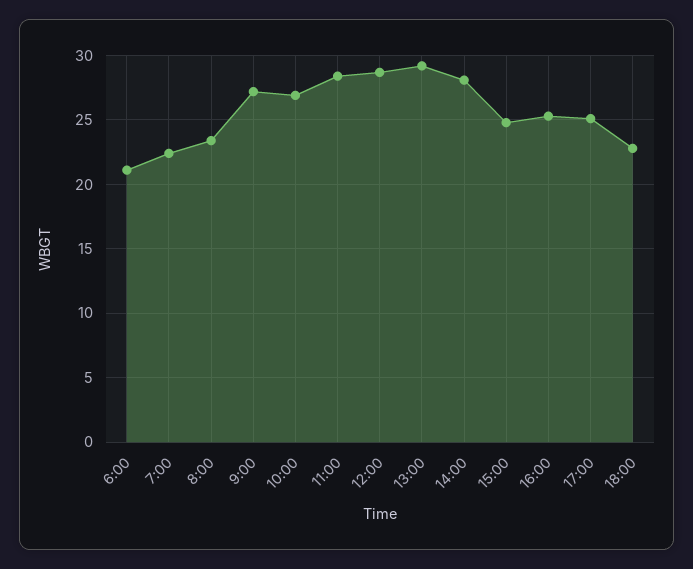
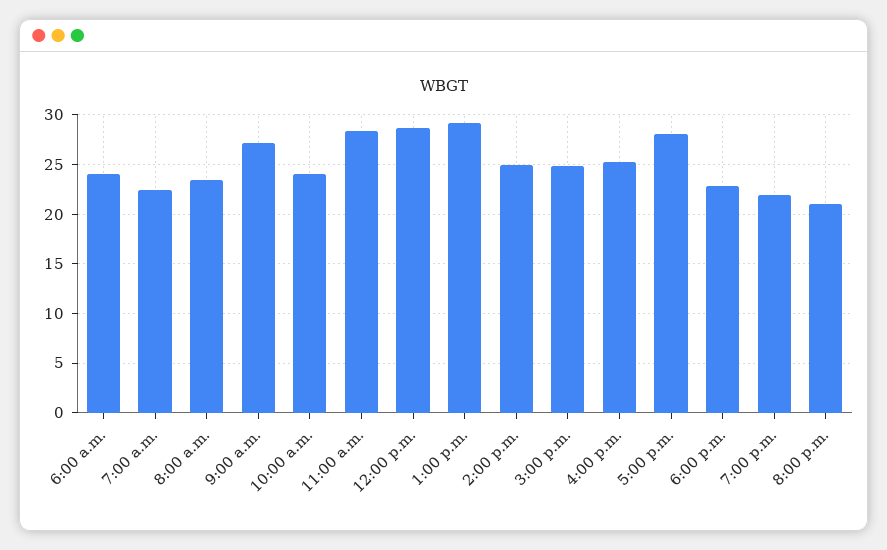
6:00: 21 -> 24
10:00: 27 -> 24
14:00: 28 -> 25
17:00: 25 -> 28
7:00 p.m.: none -> 22
8:00 p.m.: none -> 21

